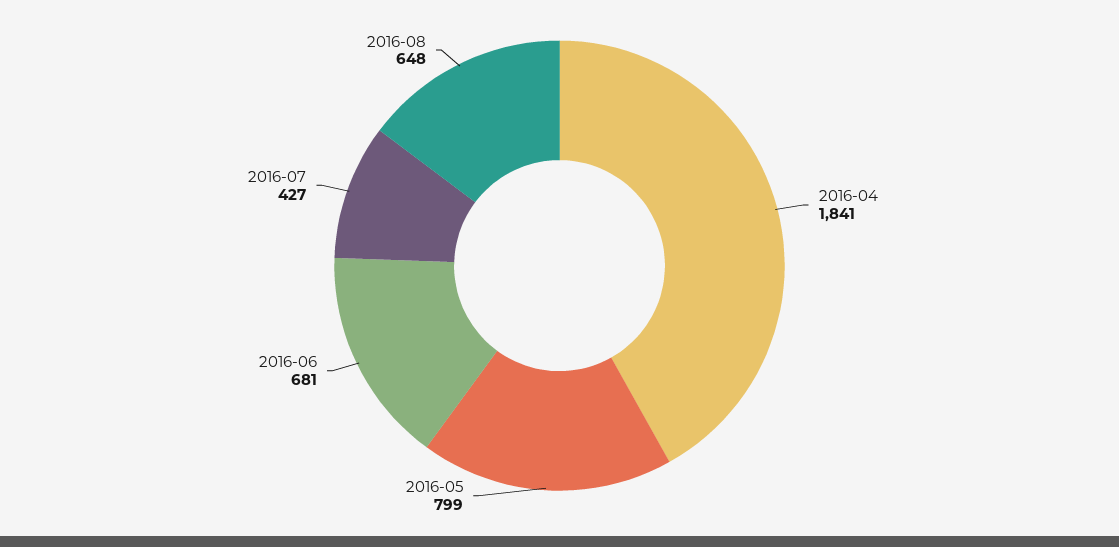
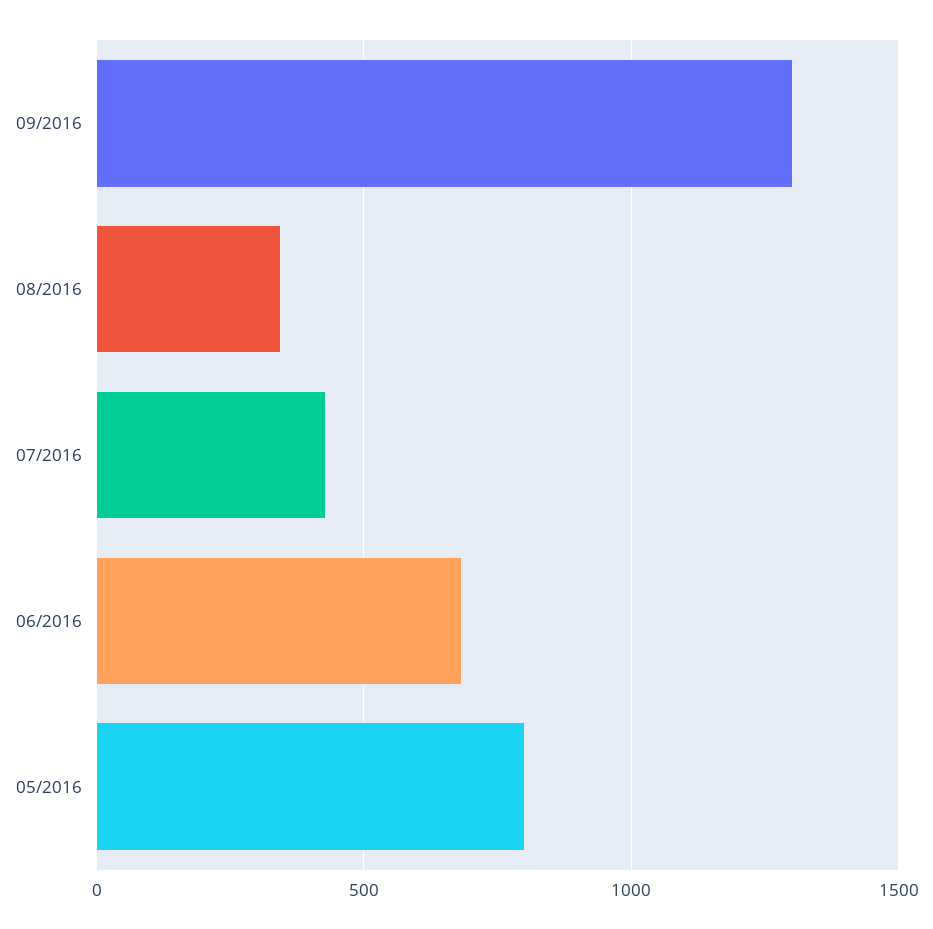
2016-04: 1841 -> none
2016-08: 648 -> 350
09/2016: none -> 1300

